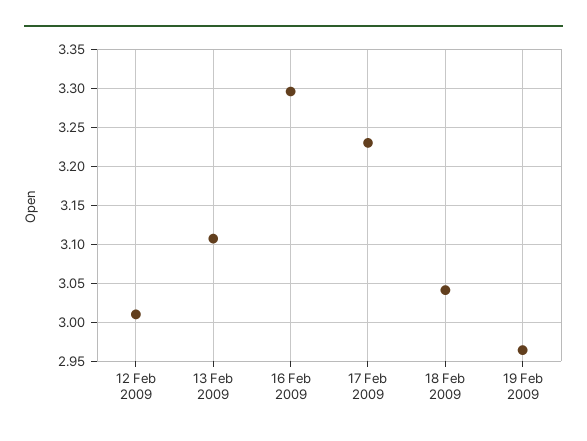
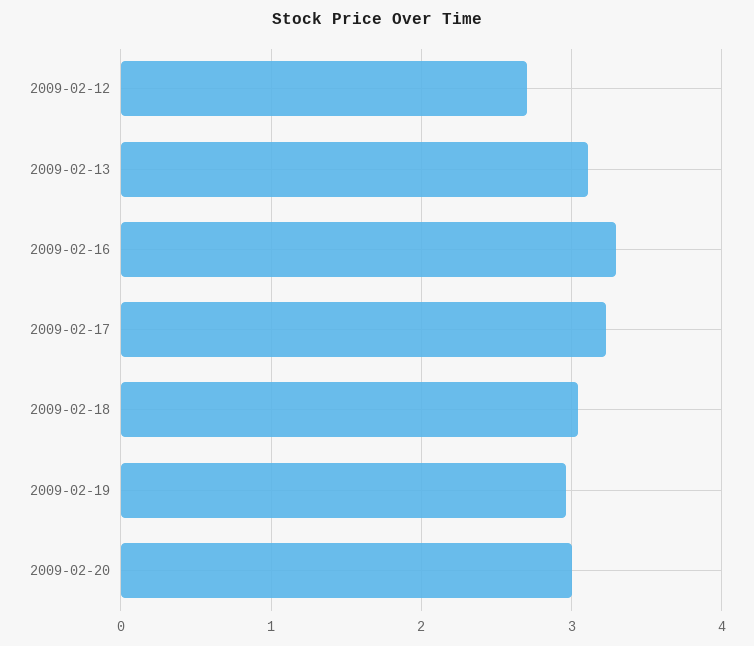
12 Feb 2009: 3.01 -> 2.7
2009-02-20: none -> 3

